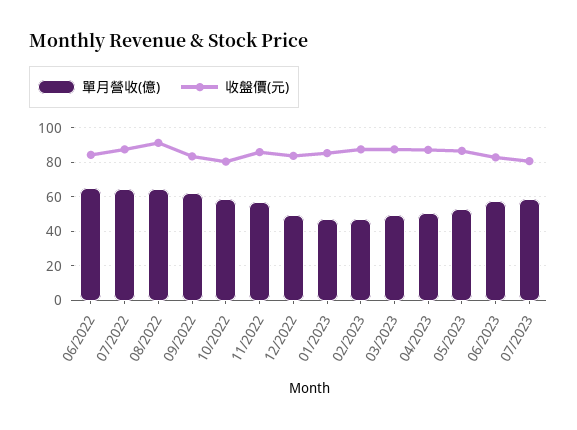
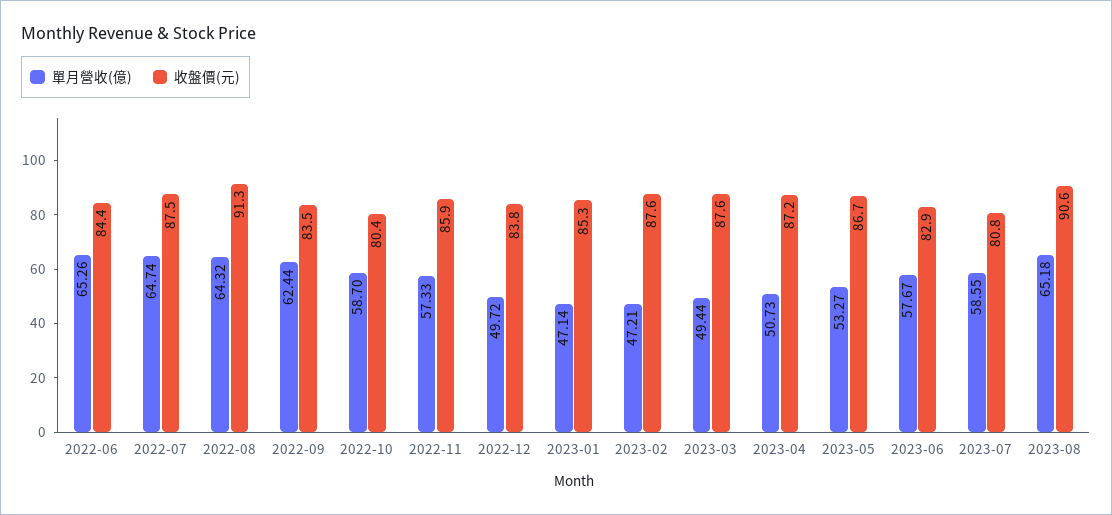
單月營收(億), 2023-08: none -> 65.18
收盤價(元), 2023-08: none -> 90.6

